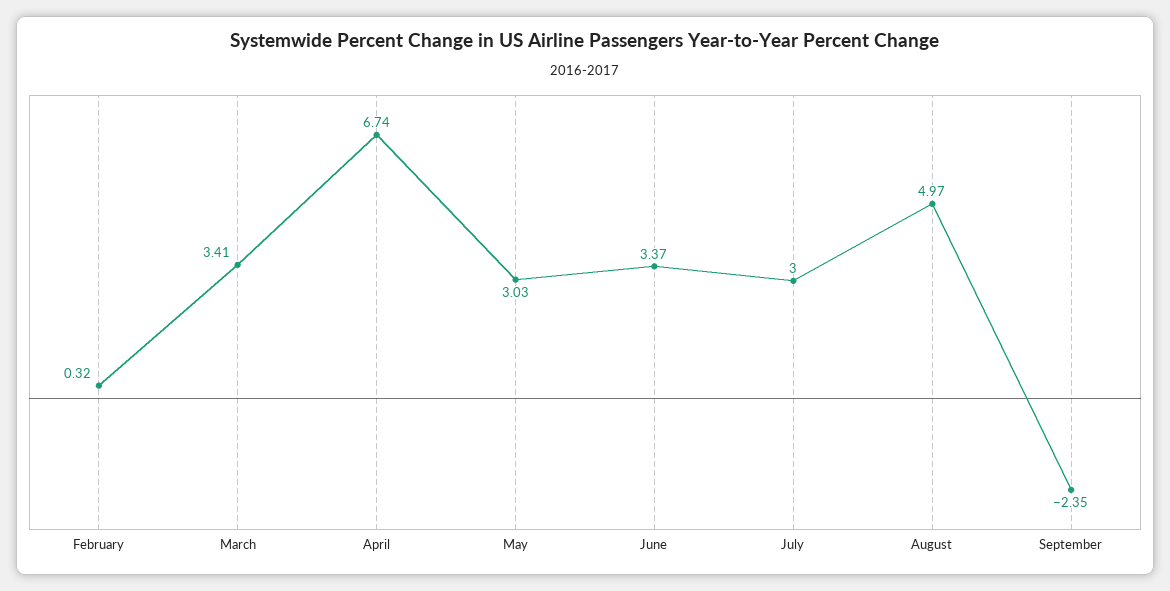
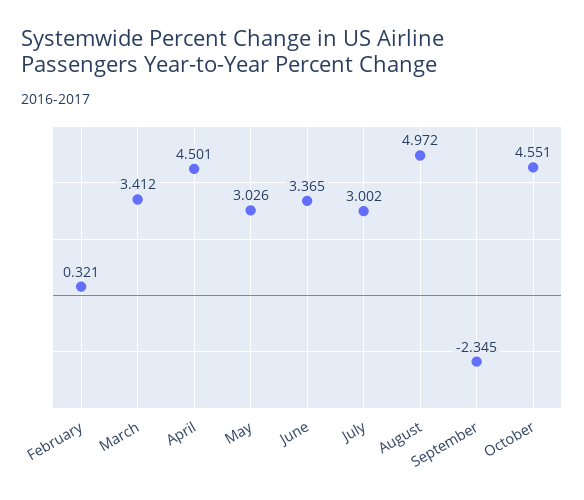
April: 6.74 -> 4.501
October: none -> 4.551

